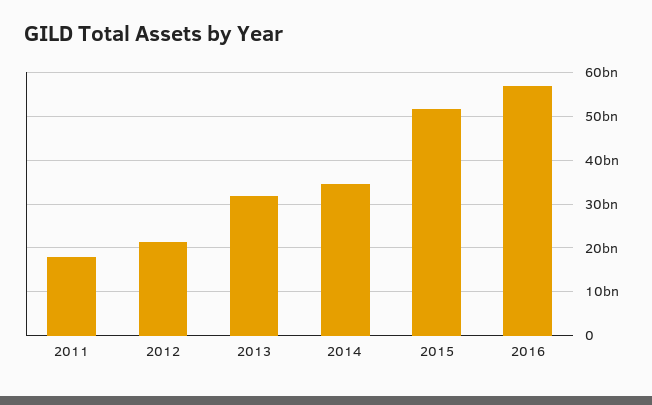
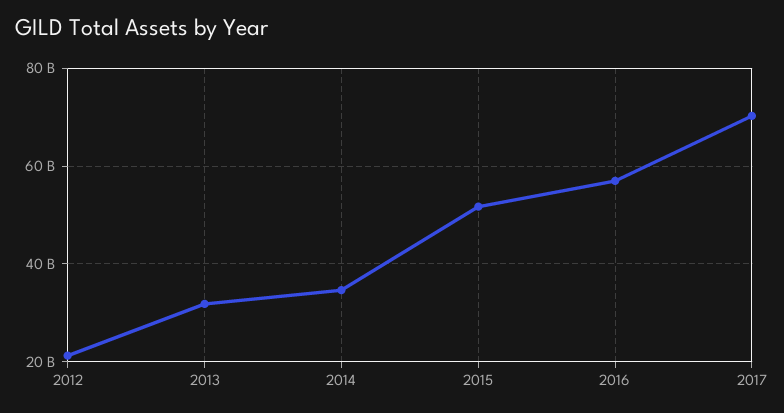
2011: 18000000000 -> none
2017: none -> 70000000000

